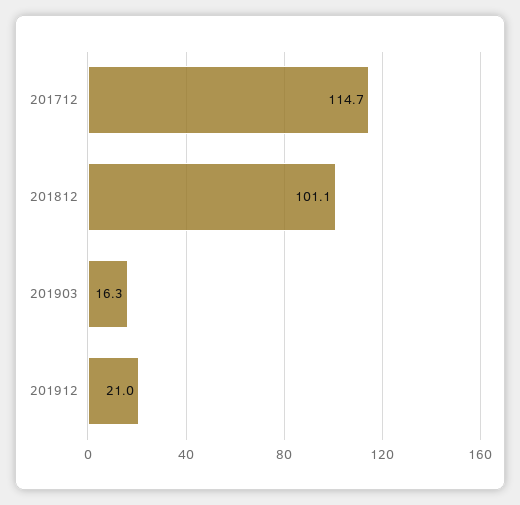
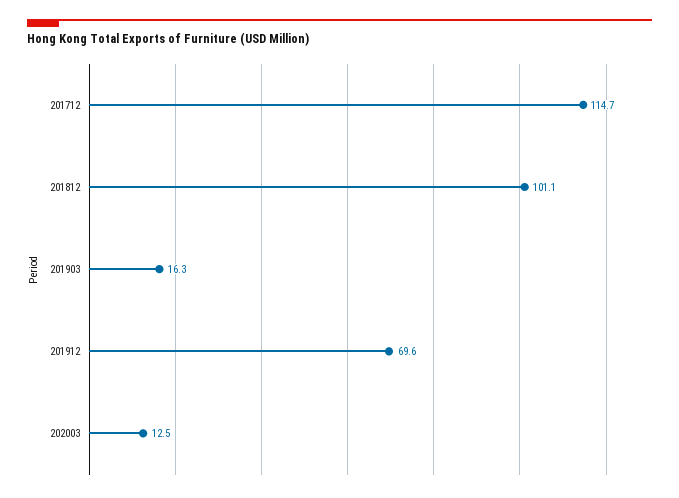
201912: 21 -> 69.6
202003: none -> 12.5

